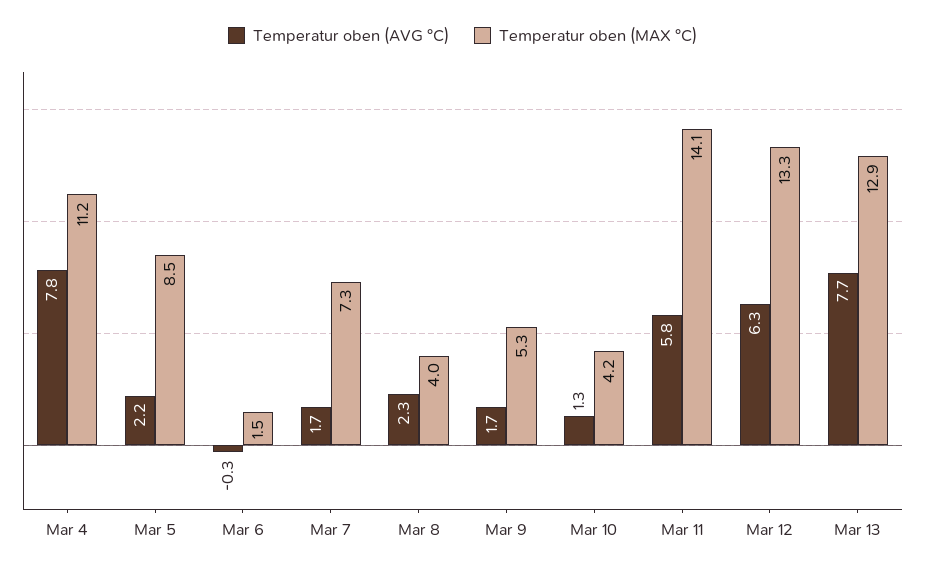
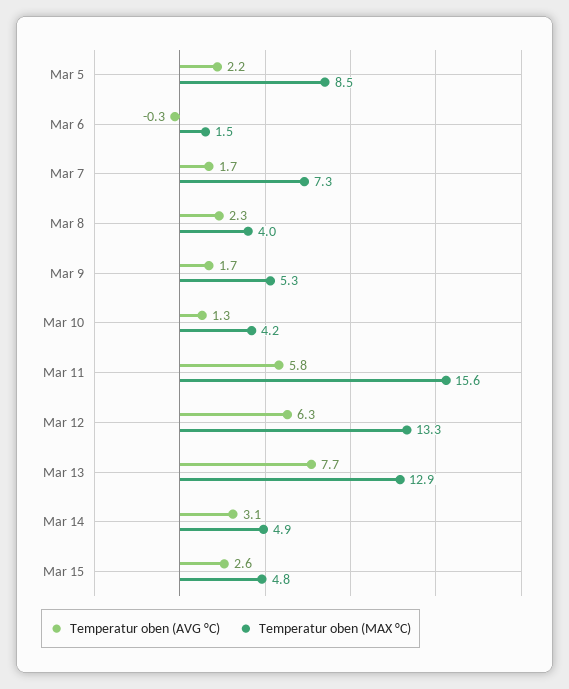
Temperatur oben (AVG °C), Mar 4: 7.8 -> none
Temperatur oben (MAX °C), Mar 4: 11.2 -> none
Temperatur oben (MAX °C), Mar 11: 14.1 -> 15.6
Temperatur oben (AVG °C), Mar 14: none -> 3.1
Temperatur oben (MAX °C), Mar 14: none -> 4.9
Temperatur oben (AVG °C), Mar 15: none -> 2.6
Temperatur oben (MAX °C), Mar 15: none -> 4.8

